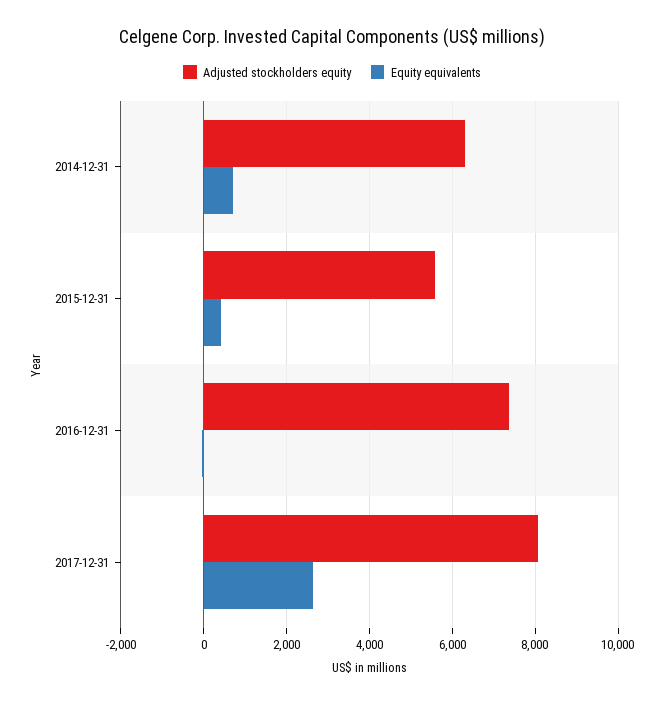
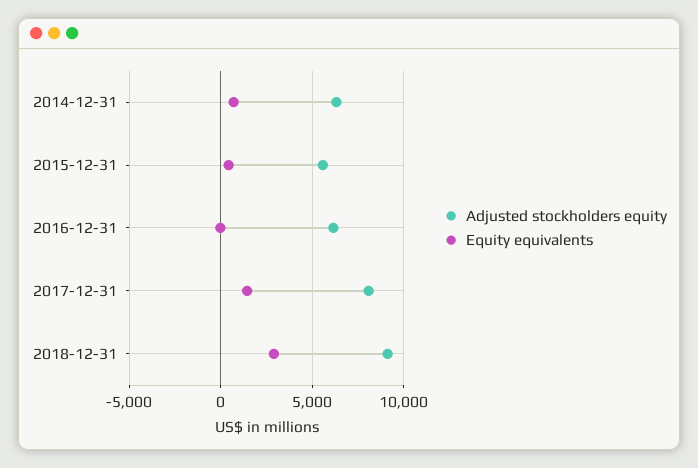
Adjusted stockholders equity, 2016-12-31: 7400 -> 6000
Equity equivalents, 2017-12-31: 2600 -> 1500
Adjusted stockholders equity, 2018-12-31: none -> 9000
Equity equivalents, 2018-12-31: none -> 3000

